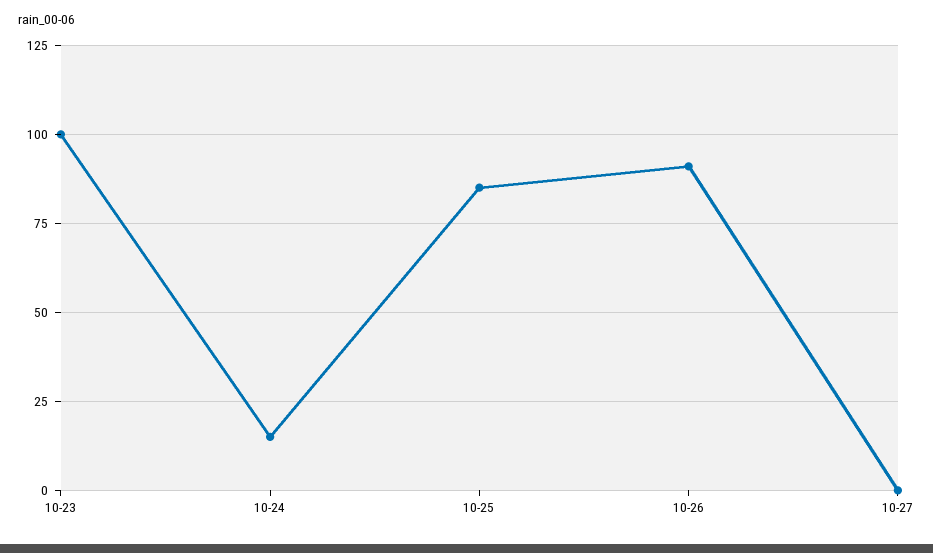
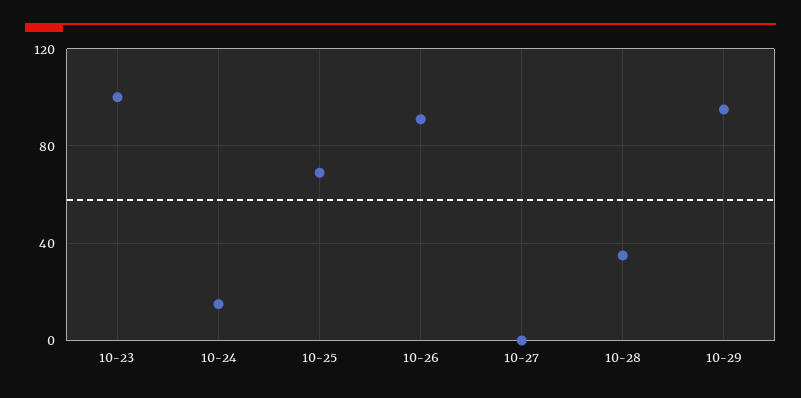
10-25: 85 -> 70
10-28: none -> 35
10-29: none -> 95

